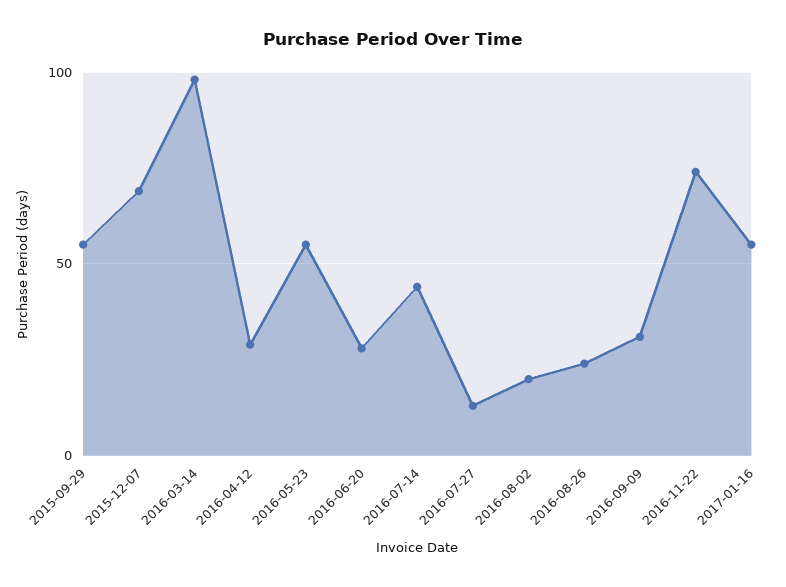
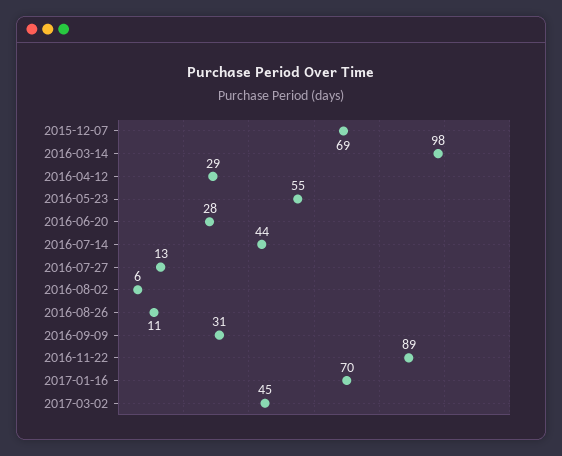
2015-09-29: 55 -> none
2016-08-02: 20 -> 6
2016-08-26: 25 -> 11
2016-11-22: 75 -> 89
2017-01-16: 55 -> 70
2017-03-02: none -> 45

